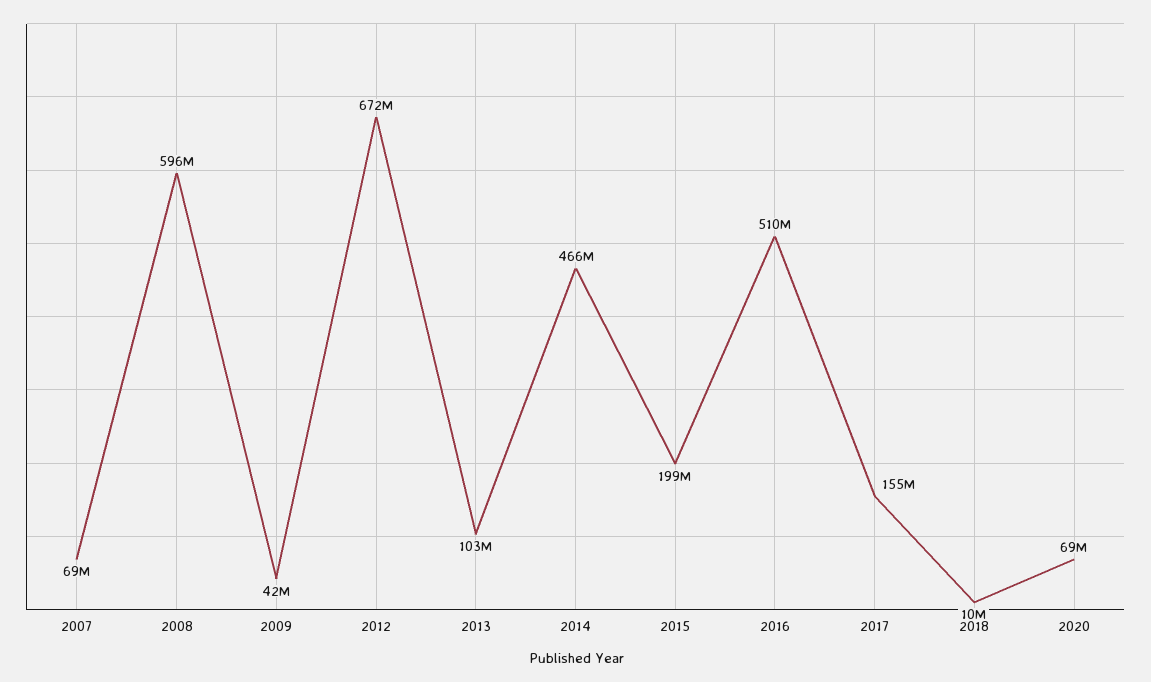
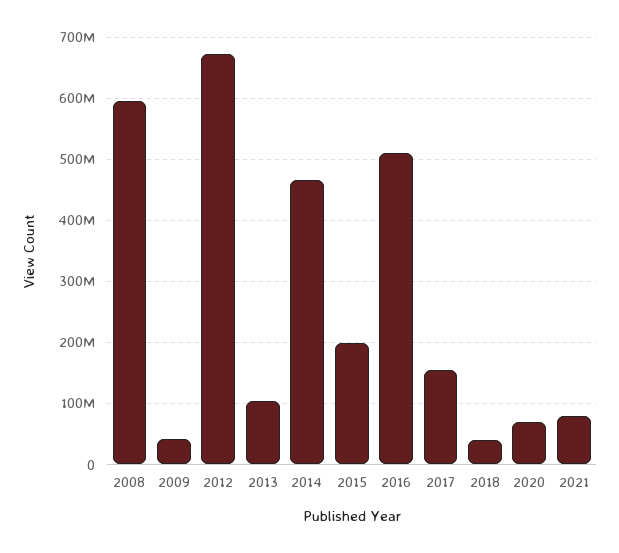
2007: 69000000 -> none
2018: 10000000 -> 40000000
2021: none -> 80000000

